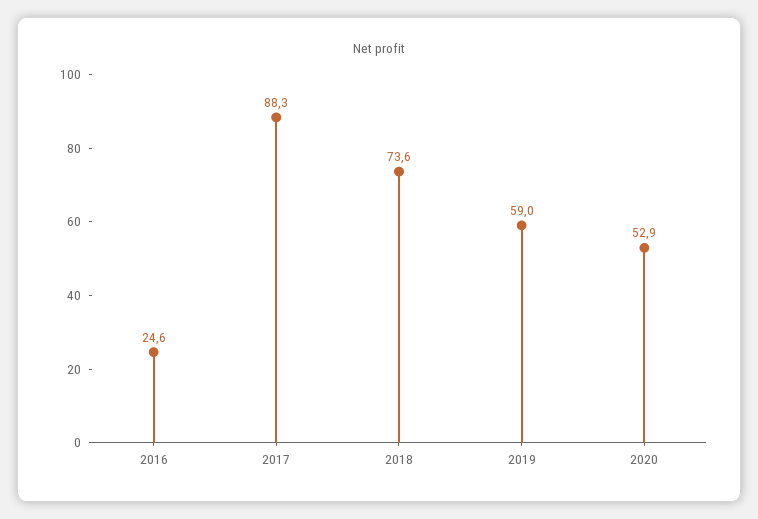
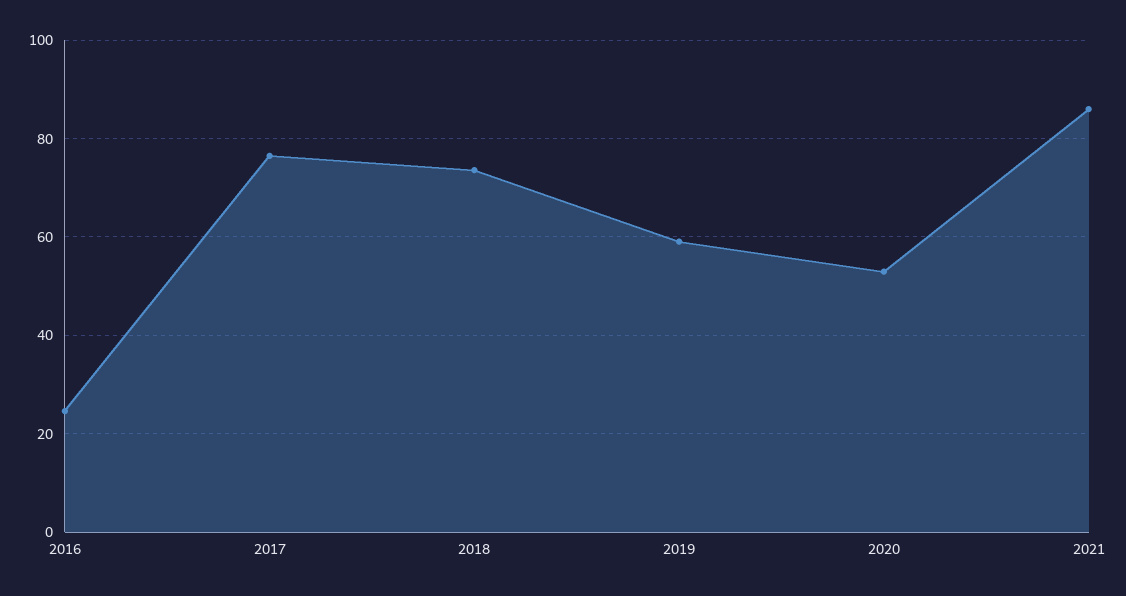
2017: 88.3 -> 76
2021: none -> 86

